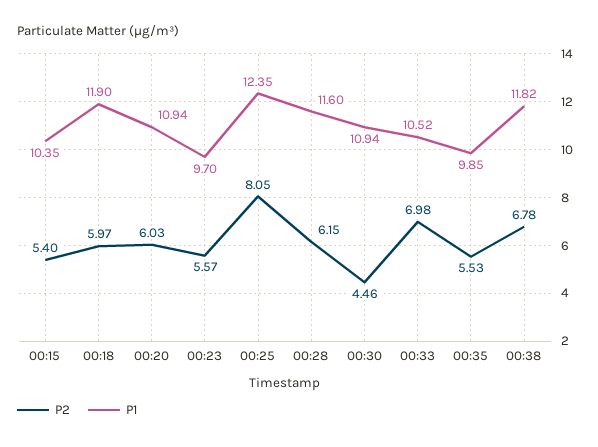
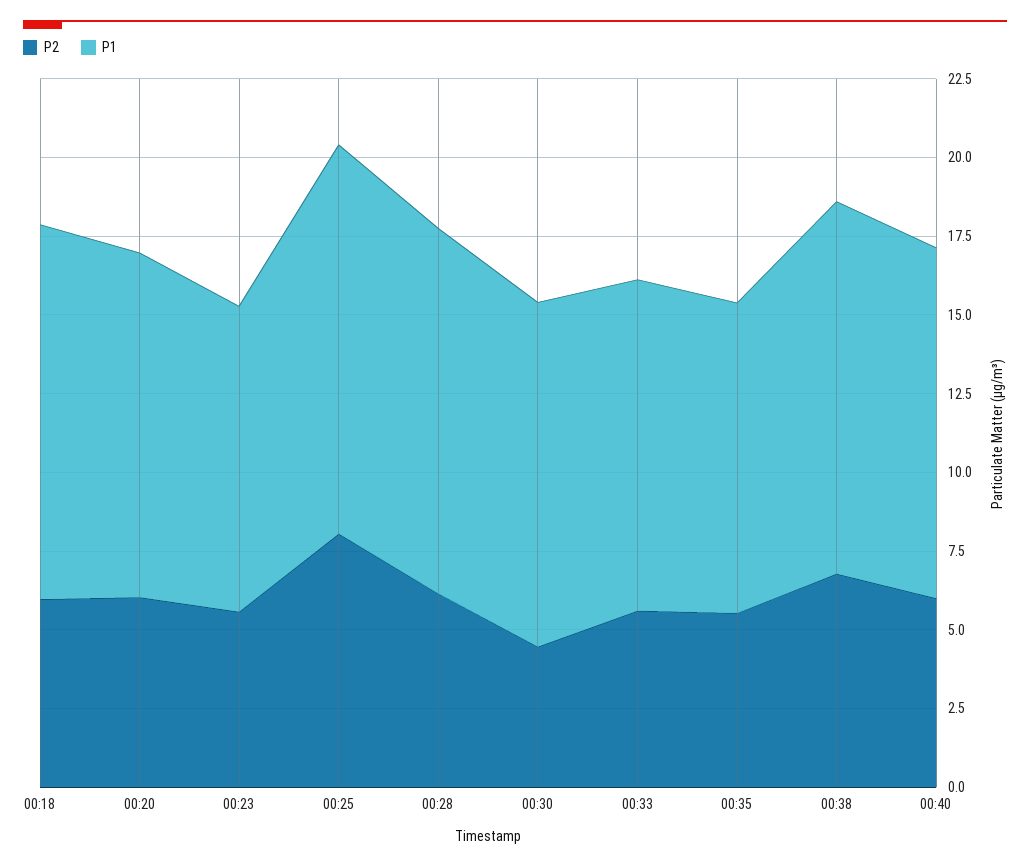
P2, 00:15: 5.4 -> none
P1, 00:15: 10.35 -> none
P2, 00:33: 6.98 -> 5.5
P2, 00:40: none -> 6
P1, 00:40: none -> 11

